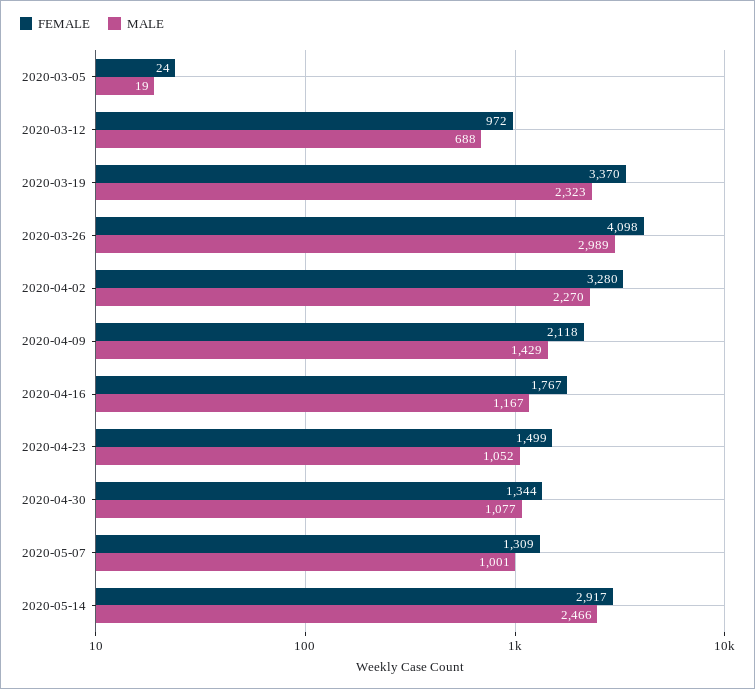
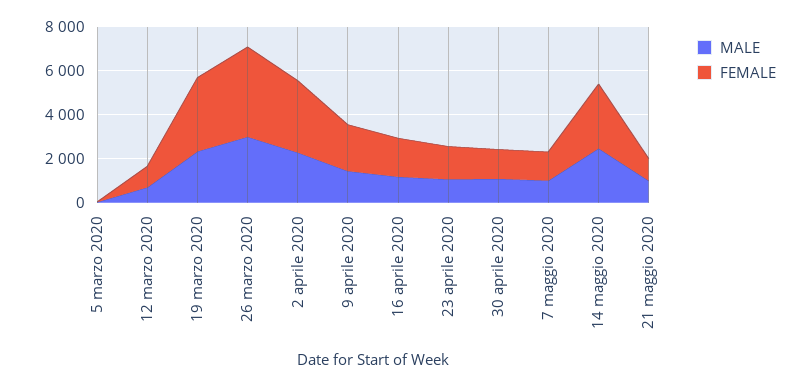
MALE, 21 maggio 2020: none -> 1000
FEMALE, 21 maggio 2020: none -> 1000

